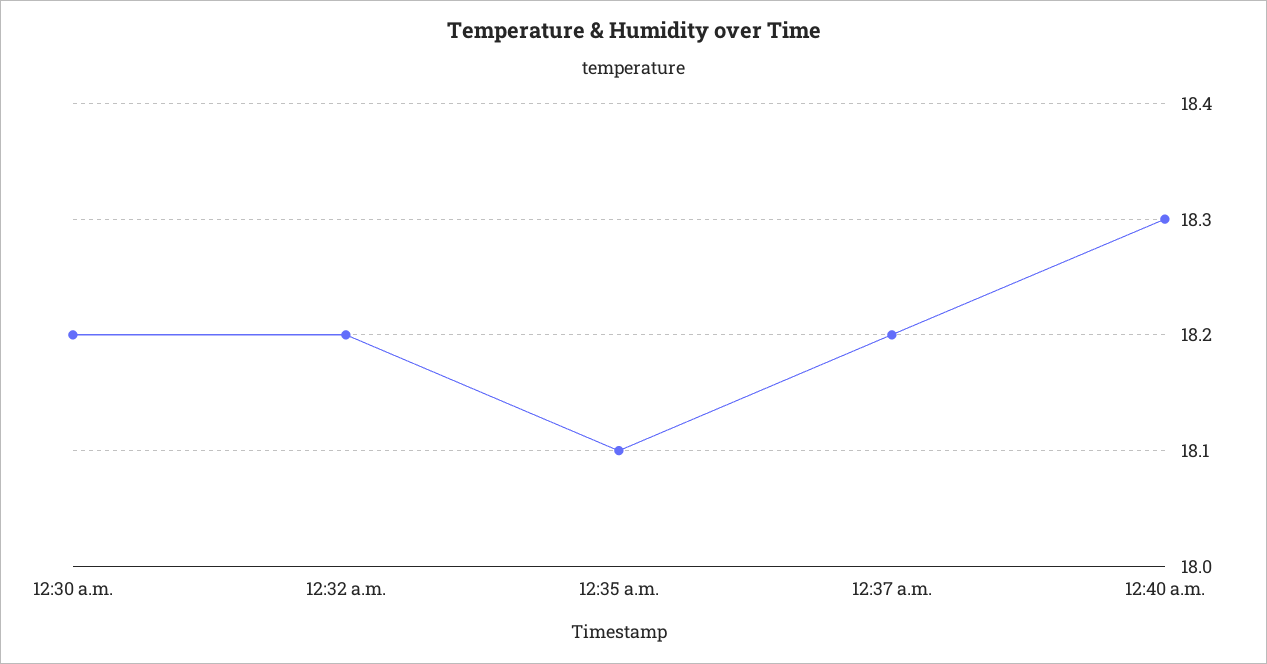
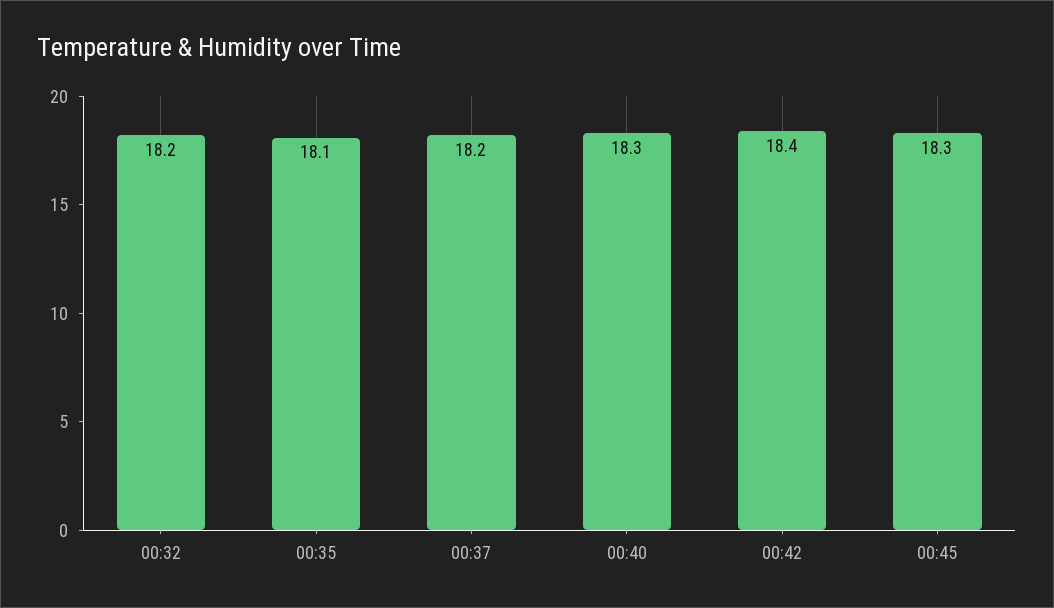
12:30 a.m.: 18.2 -> none
00:42: none -> 18.4
00:45: none -> 18.3

